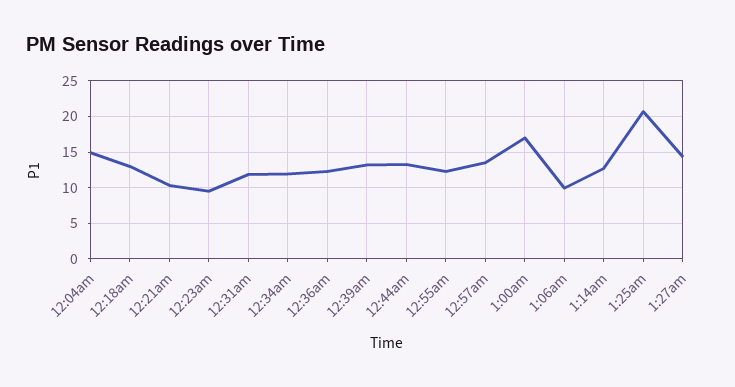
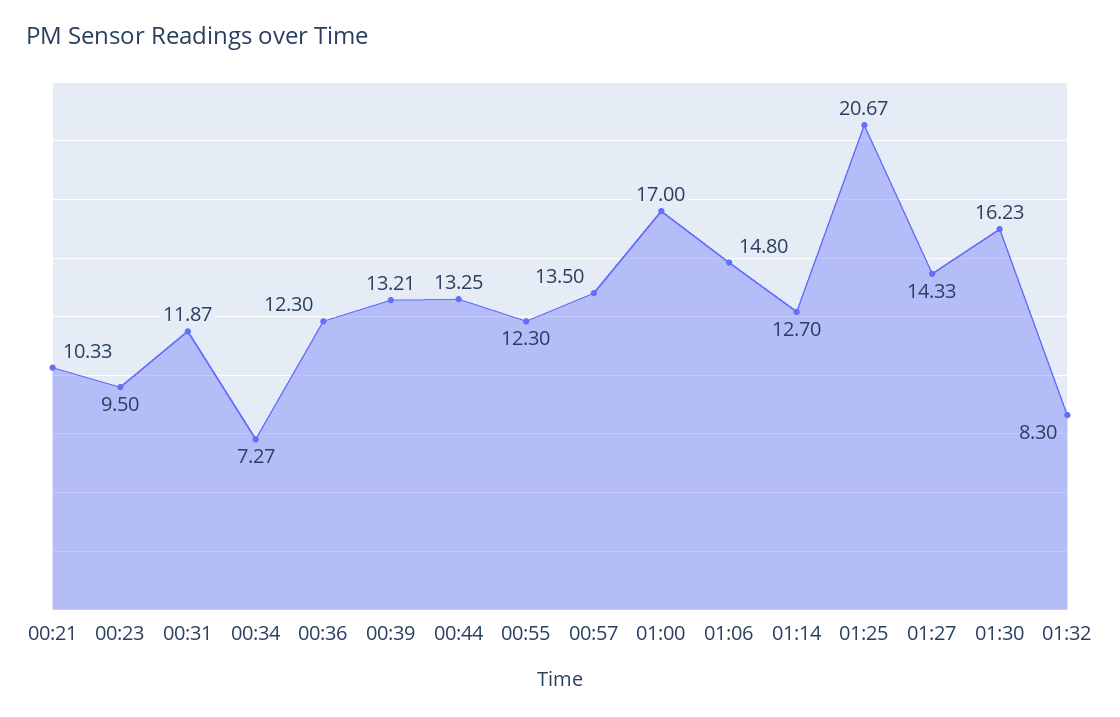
12:04am: 15 -> none
12:18am: 13 -> none
12:34am: 12 -> 7.27
1:06am: 10 -> 14.8
01:30: none -> 16.23
01:32: none -> 8.3

